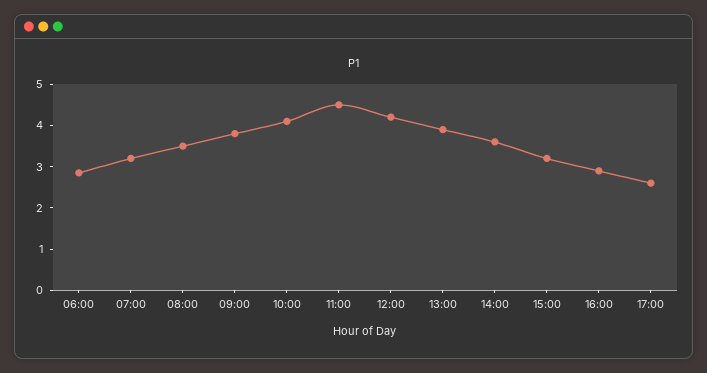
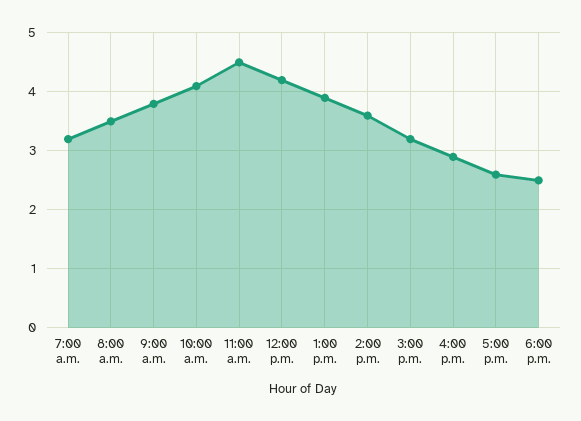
06:00: 2.8 -> none
6:00 p.m.: none -> 2.5

